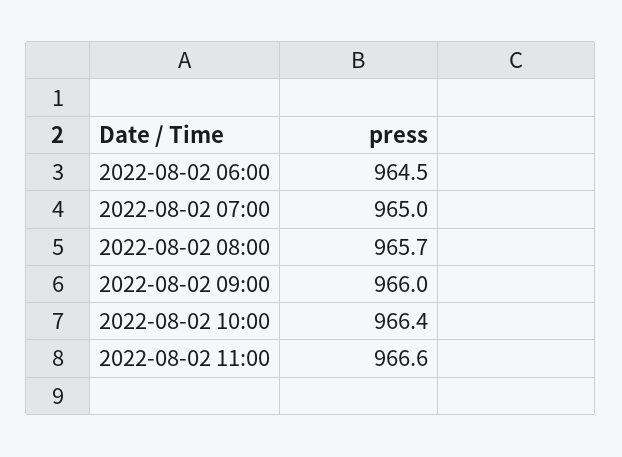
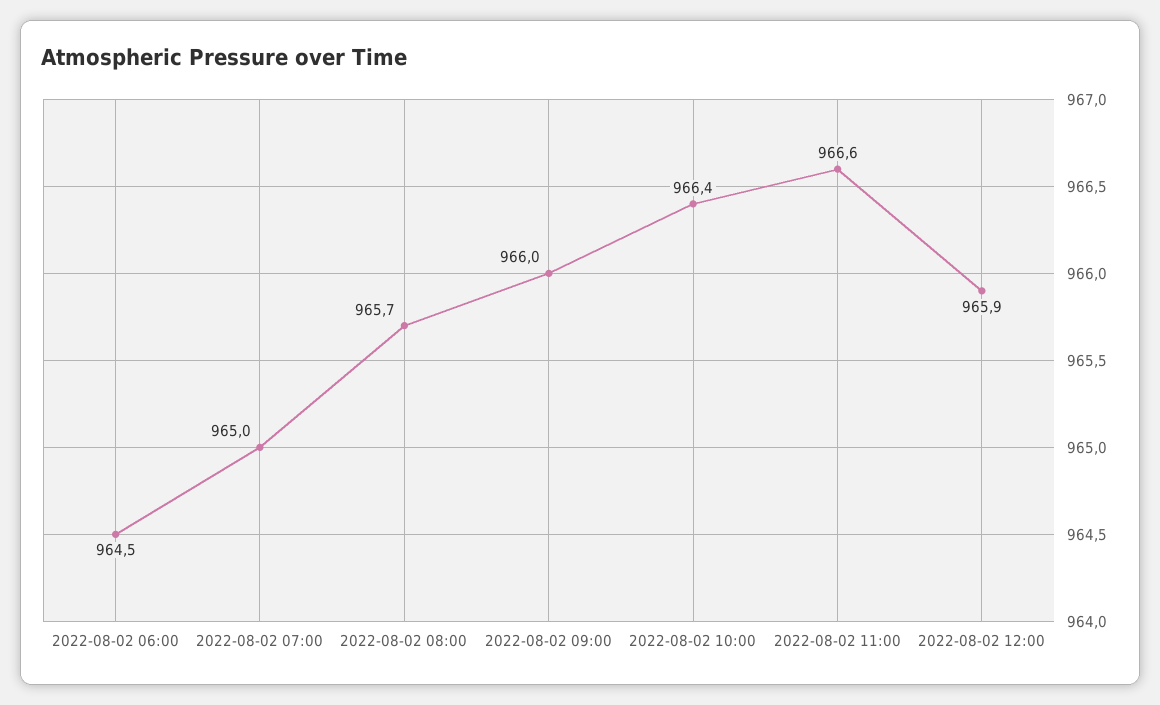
2022-08-02 12:00: none -> 965.9

